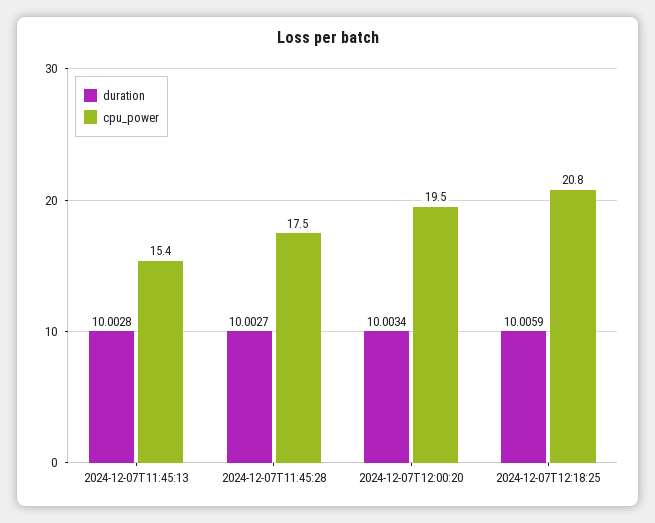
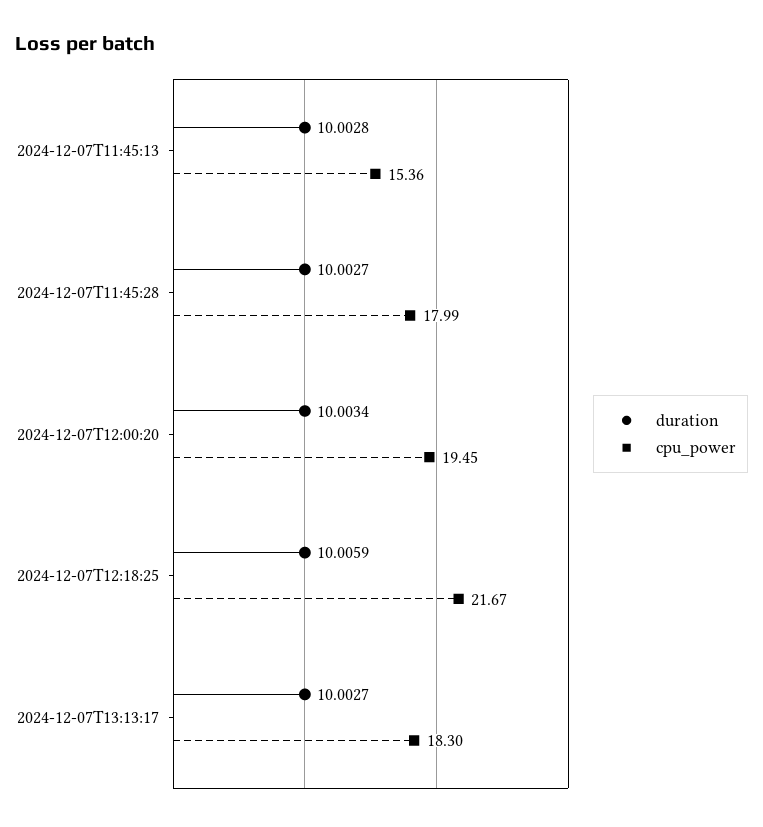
cpu_power, 2024-12-07T11:45:28: 17.5 -> 17.99
cpu_power, 2024-12-07T12:18:25: 20.8 -> 21.67
duration, 2024-12-07T13:13:17: none -> 10.0027
cpu_power, 2024-12-07T13:13:17: none -> 18.3

